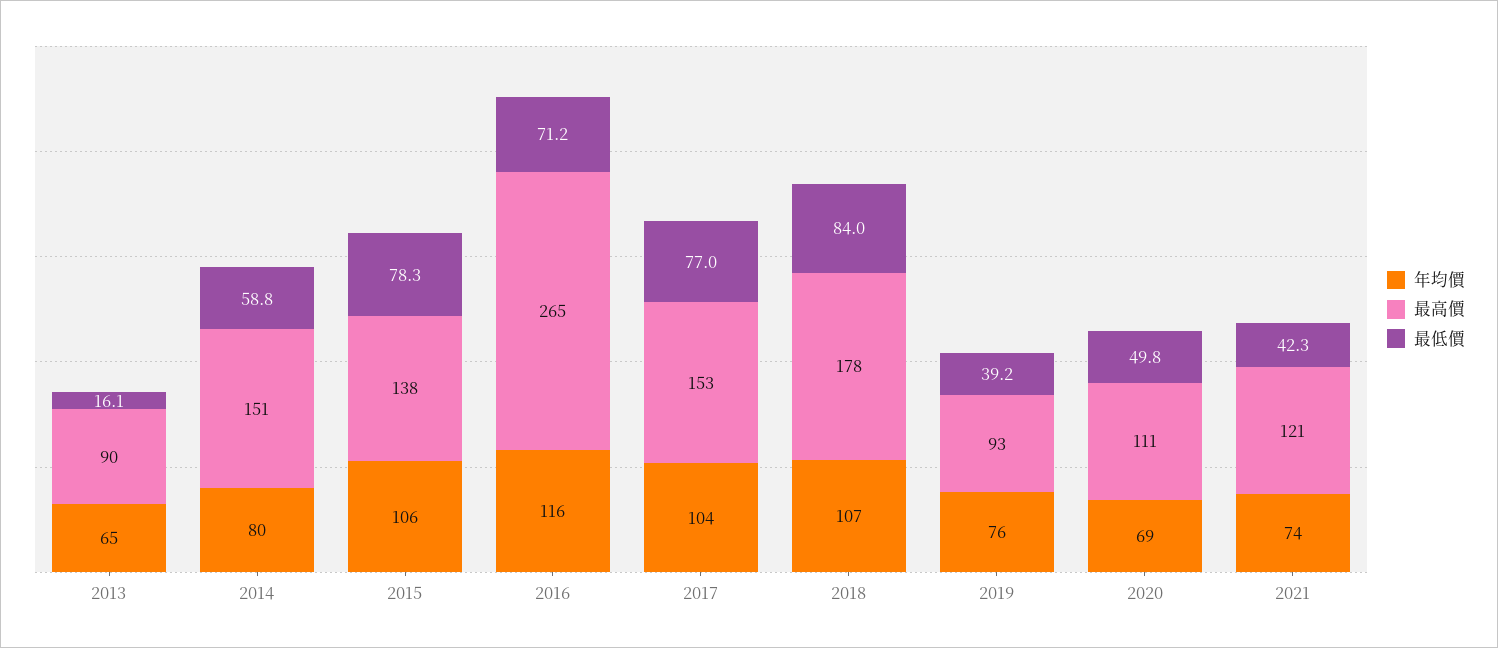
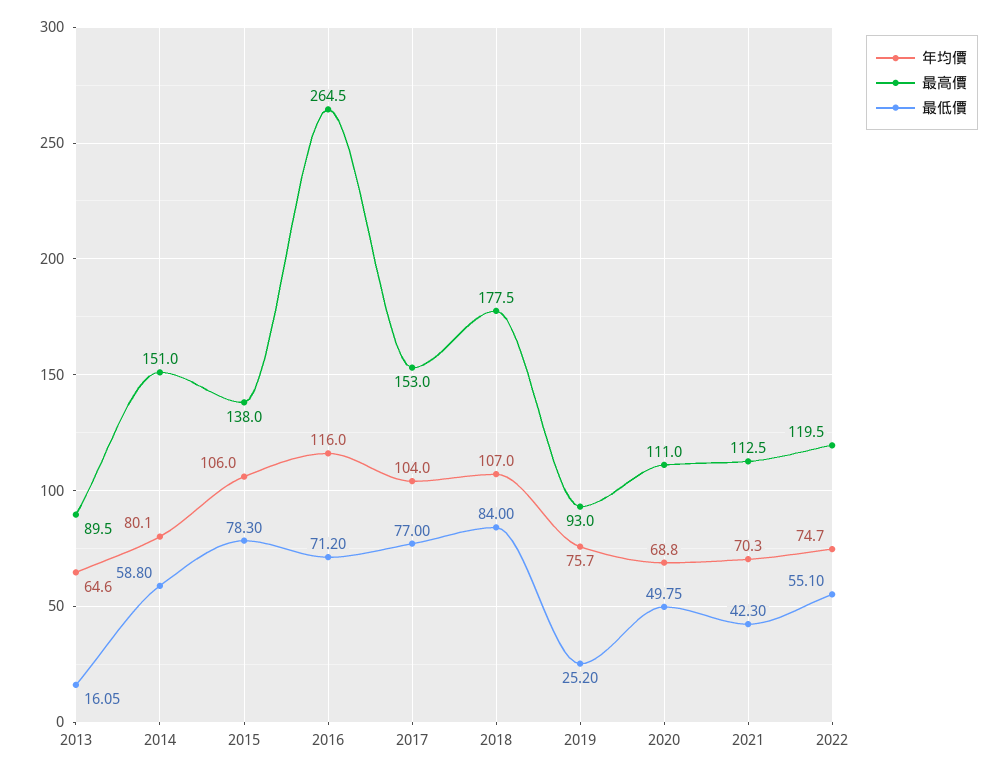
最低價, 2019: 39.2 -> 25.2
年均價, 2021: 74 -> 70.3
最高價, 2021: 121 -> 112.5
年均價, 2022: none -> 74.7
最高價, 2022: none -> 119.5
最低價, 2022: none -> 55.1

